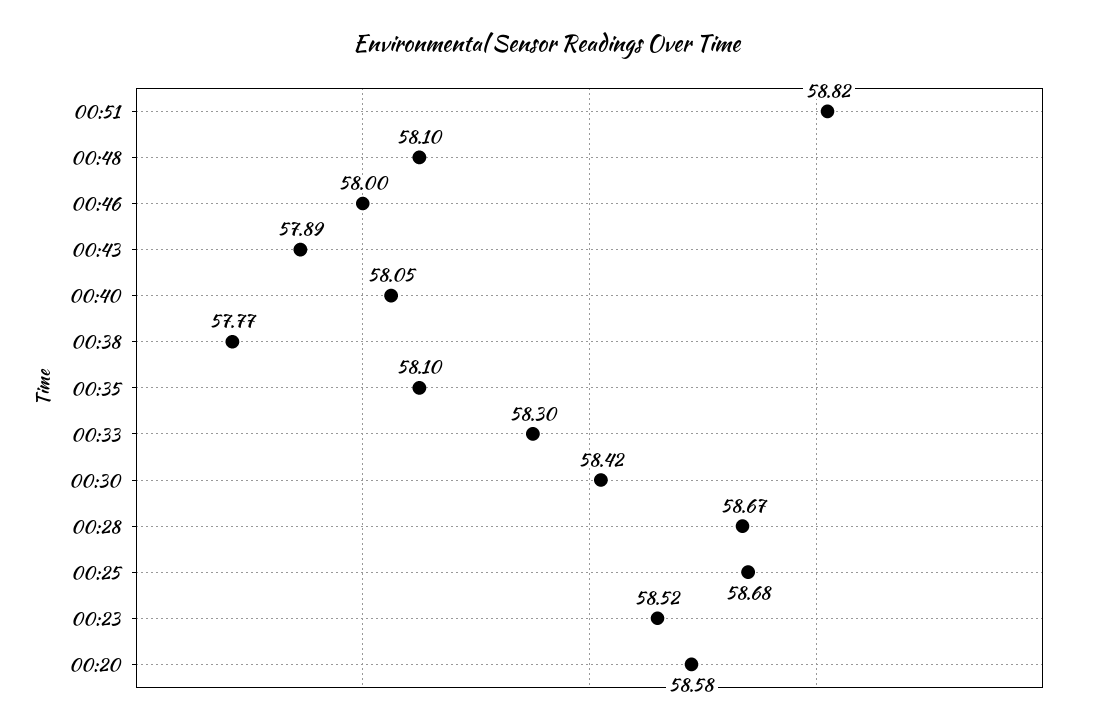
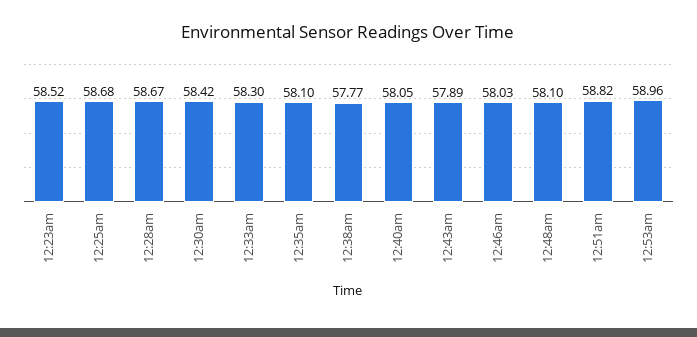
00:46: 58 -> 58.03
00:20: 58.58 -> none
12:53am: none -> 58.96

